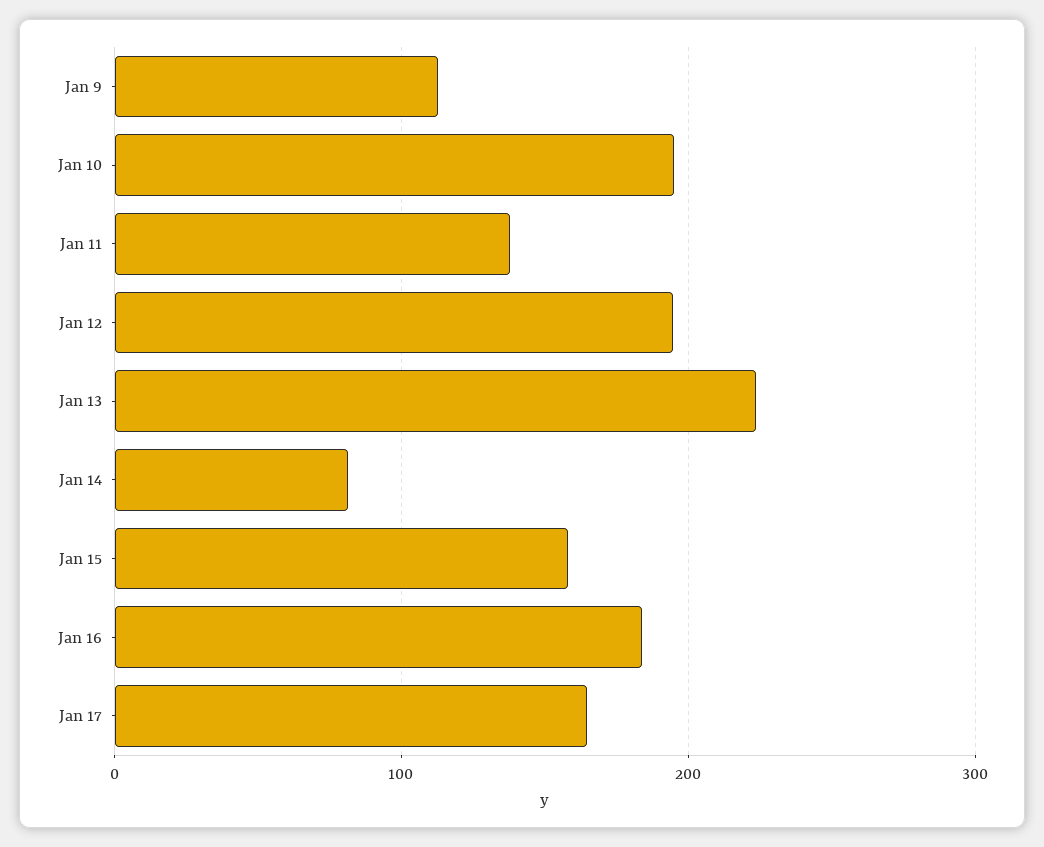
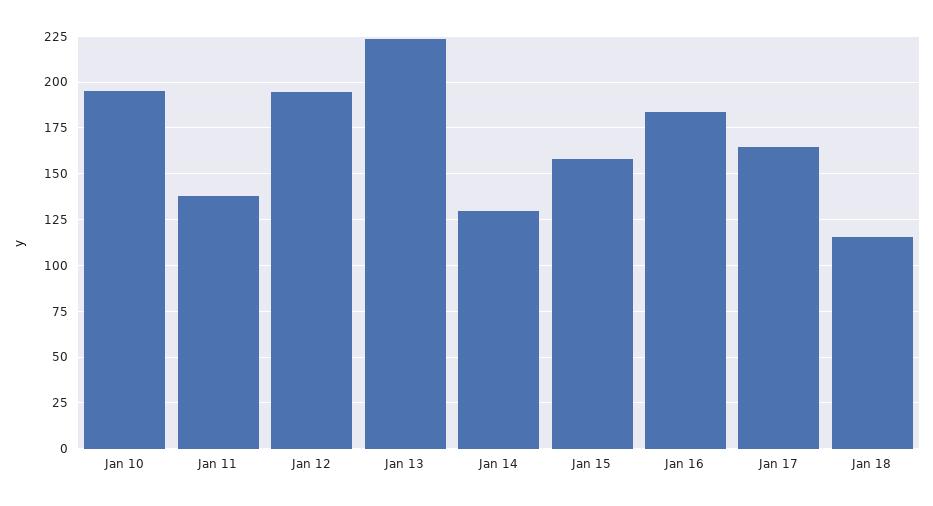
Jan 9: 110 -> none
Jan 14: 80 -> 130
Jan 18: none -> 115

